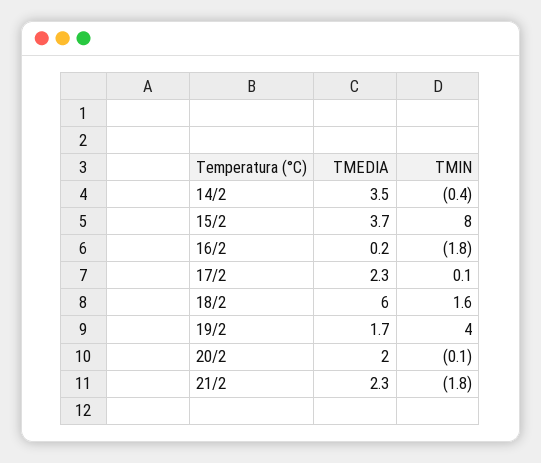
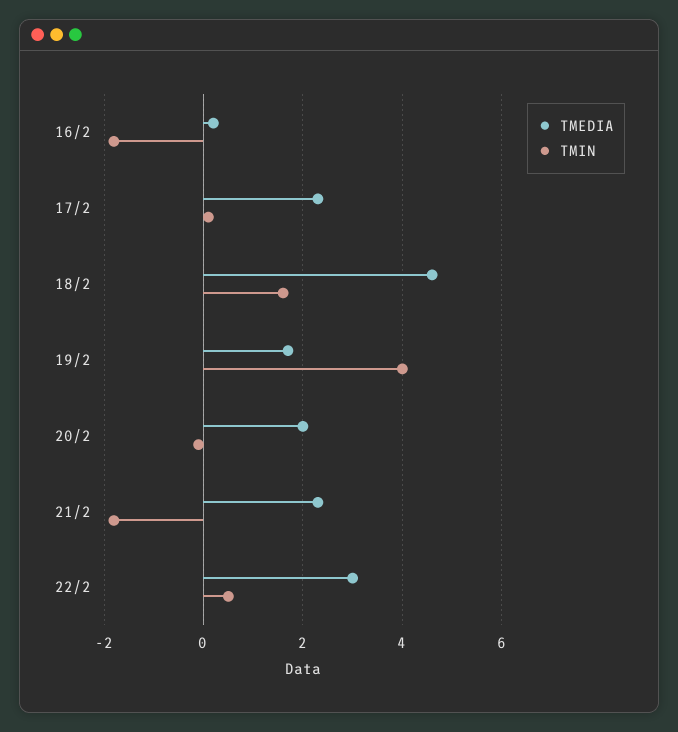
TMEDIA, 14/2: 3.5 -> none
TMIN, 14/2: -0.4 -> none
TMEDIA, 15/2: 3.7 -> none
TMIN, 15/2: 8 -> none
TMEDIA, 18/2: 6 -> 4.5
TMEDIA, 22/2: none -> 3
TMIN, 22/2: none -> 0.5

